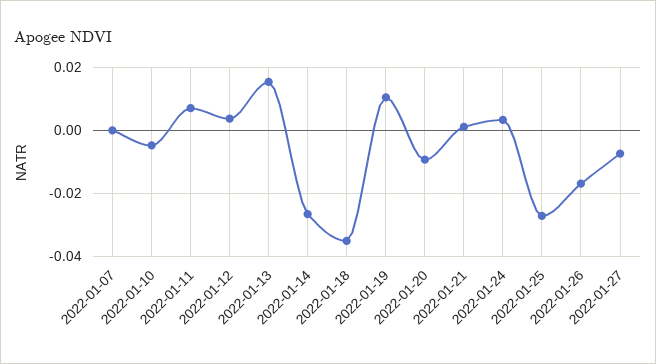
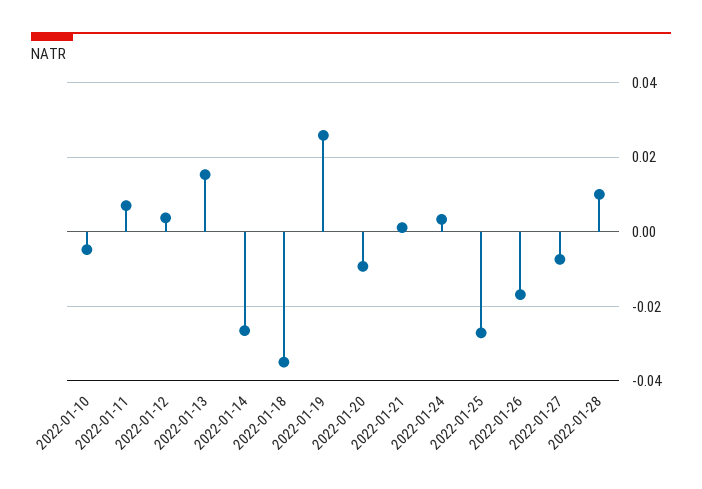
2022-01-07: 0 -> none
2022-01-19: 0.01 -> 0.026
2022-01-28: none -> 0.01

